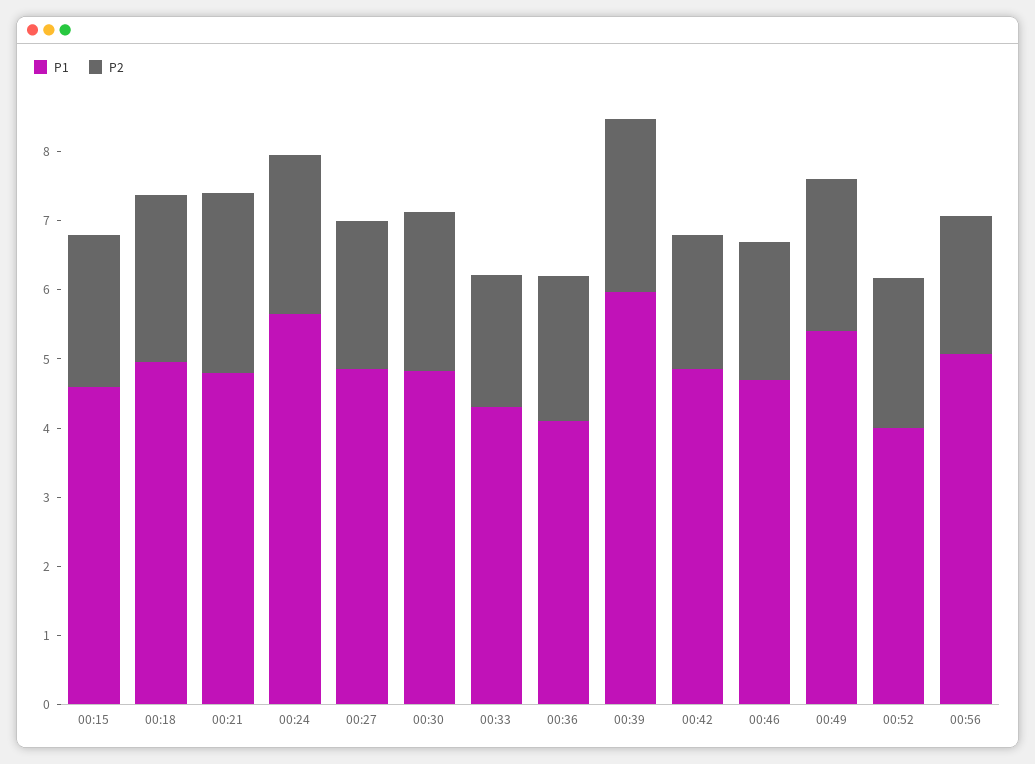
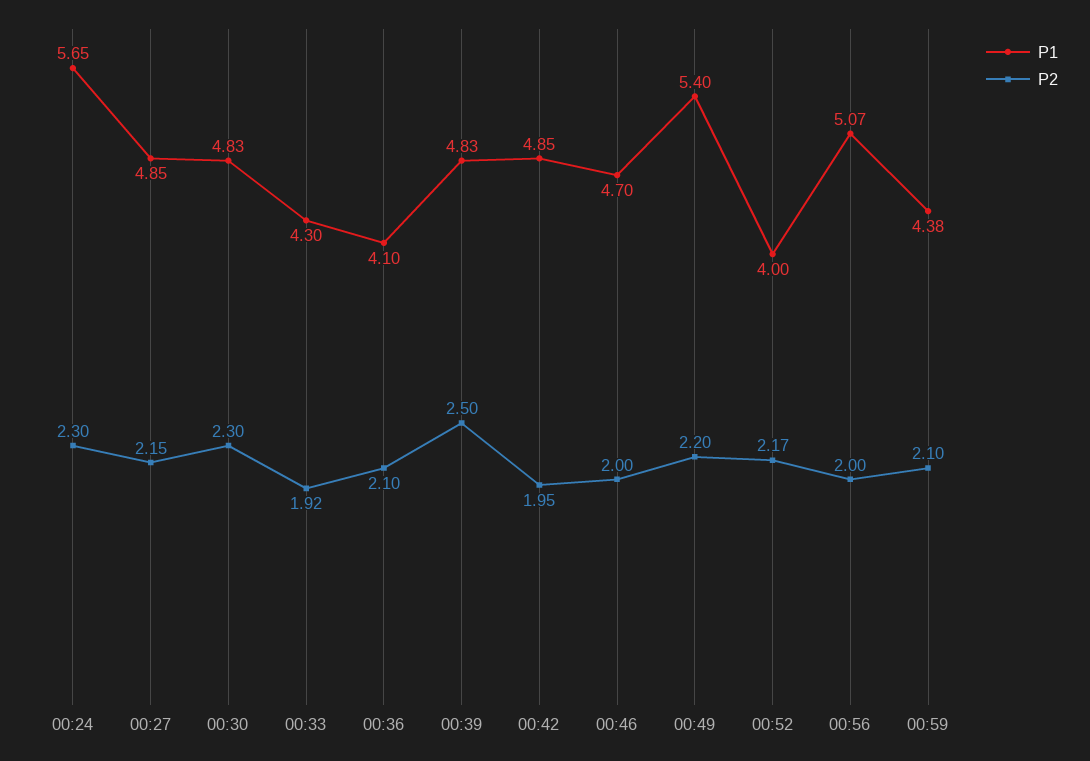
P1, 00:15: 4.6 -> none
P2, 00:15: 2.2 -> none
P1, 00:18: 5 -> none
P2, 00:18: 2.4 -> none
P1, 00:21: 4.8 -> none
P2, 00:21: 2.6 -> none
P1, 00:39: 6 -> 4.83
P1, 00:59: none -> 4.38
P2, 00:59: none -> 2.1

